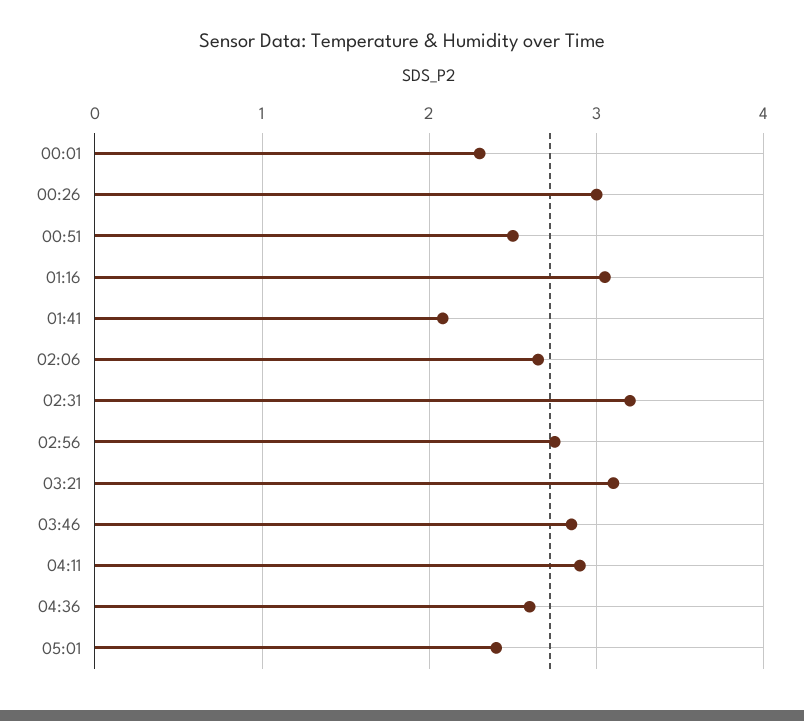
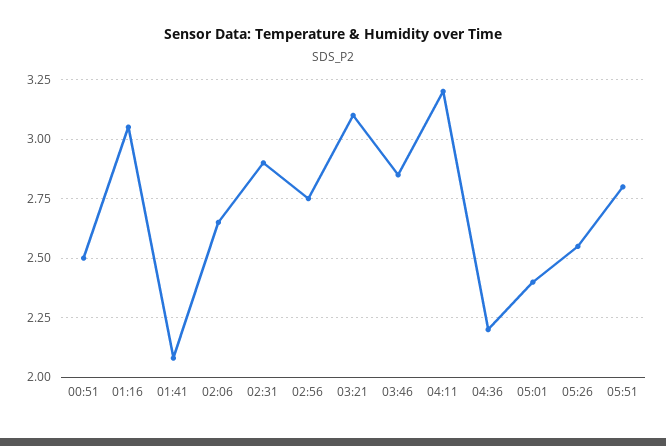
00:01: 2.3 -> none
00:26: 3 -> none
02:31: 3.2 -> 2.9
04:11: 2.9 -> 3.2
04:36: 2.6 -> 2.2
05:26: none -> 2.55
05:51: none -> 2.8

